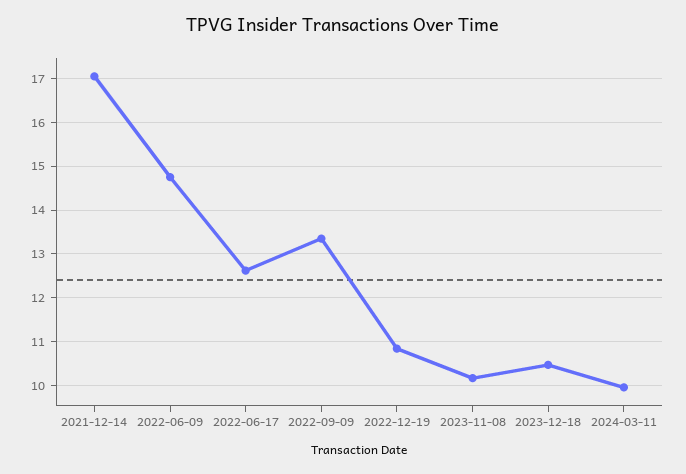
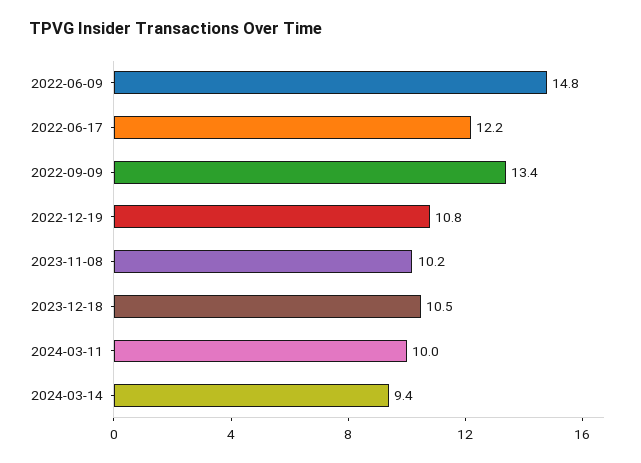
2021-12-14: 17 -> none
2022-06-17: 12.6 -> 12.2
2024-03-14: none -> 9.4

